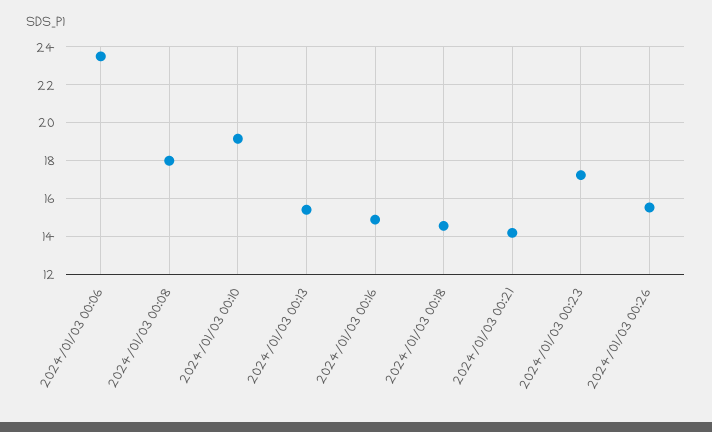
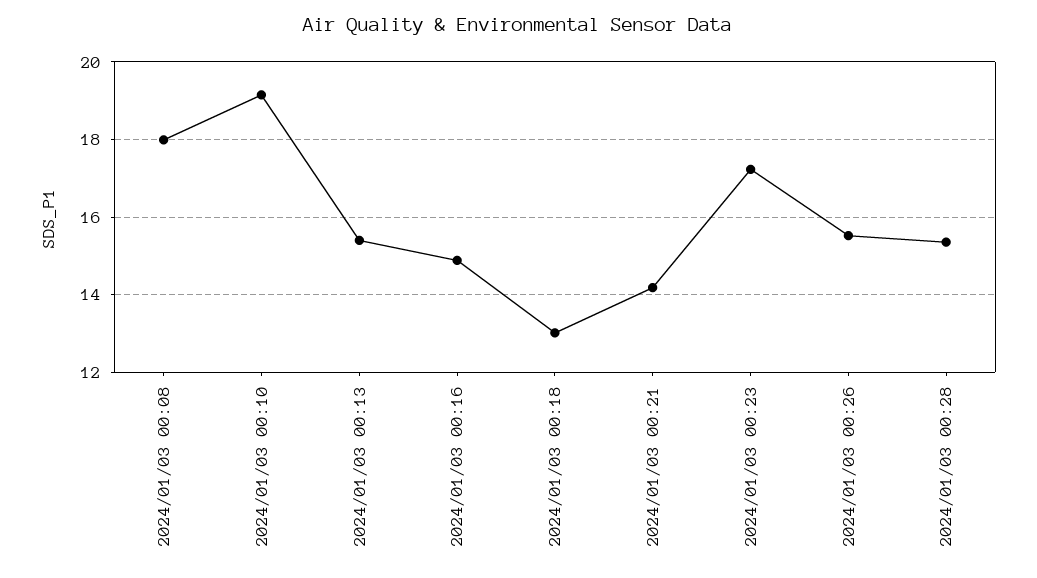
2024/01/03 00:06: 23.5 -> none
2024/01/03 00:18: 14.5 -> 13
2024/01/03 00:28: none -> 15.4

